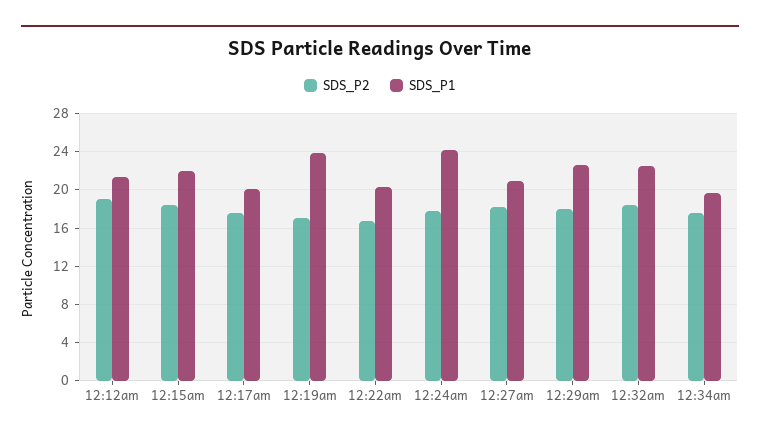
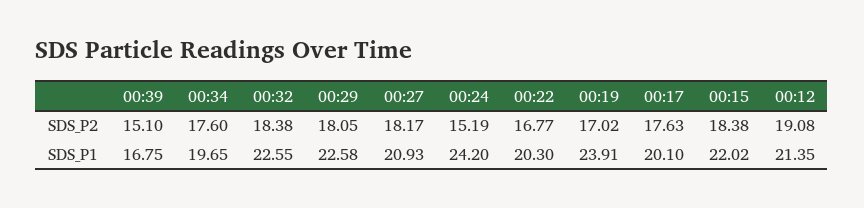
SDS_P2, 12:24am: 18 -> 15.19
SDS_P2, 00:39: none -> 15.1
SDS_P1, 00:39: none -> 16.75

